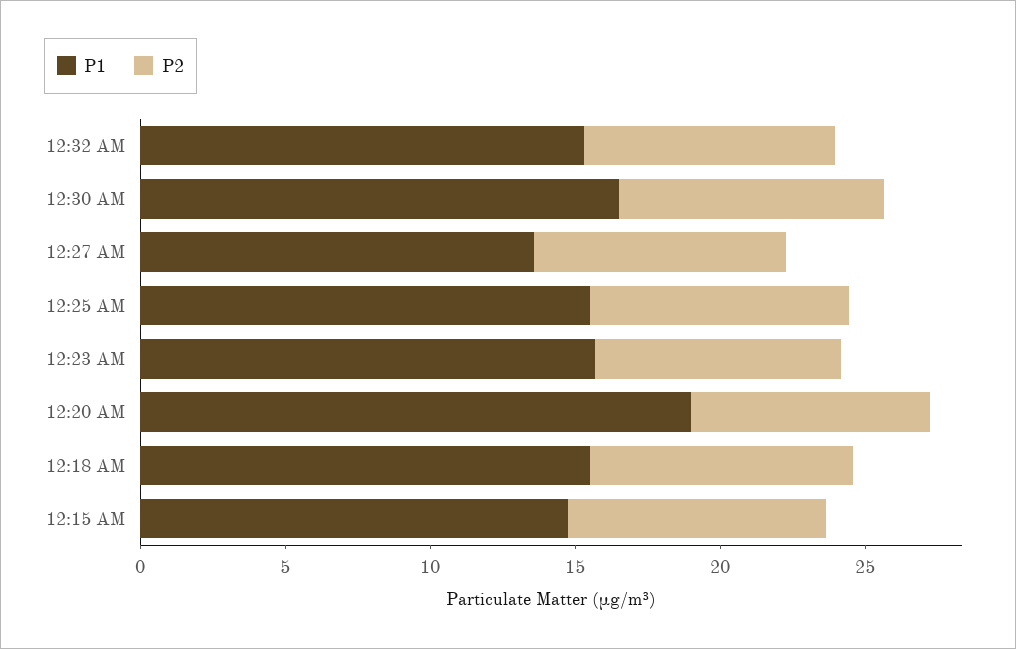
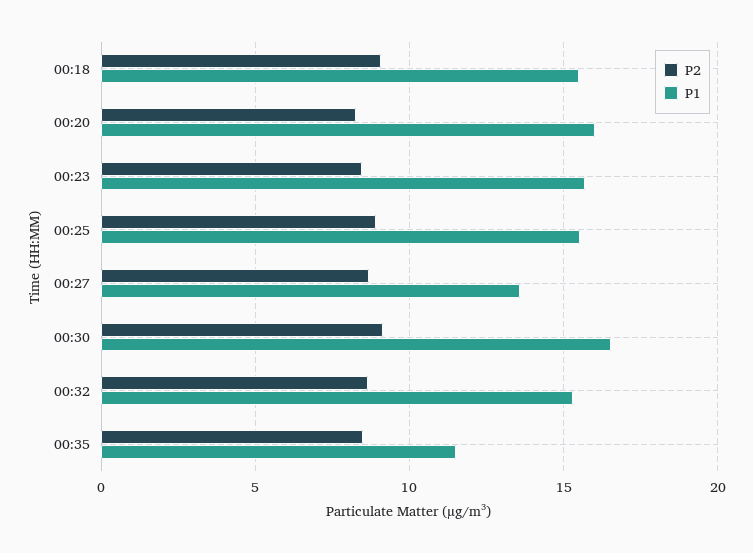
P1, 12:20 AM: 19 -> 16
P1, 12:15 AM: 15 -> none
P2, 12:15 AM: 9 -> none
P2, 00:35: none -> 8.5
P1, 00:35: none -> 11.5

